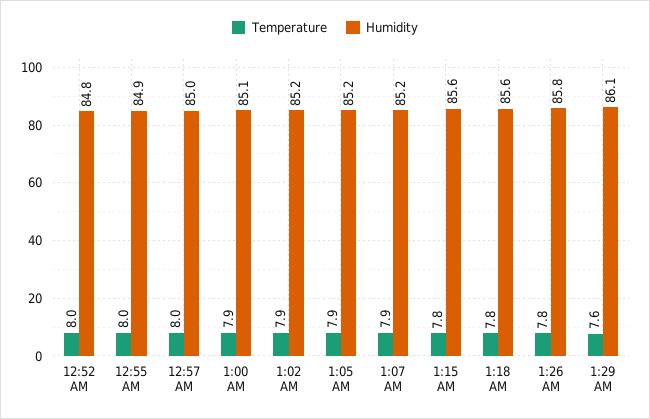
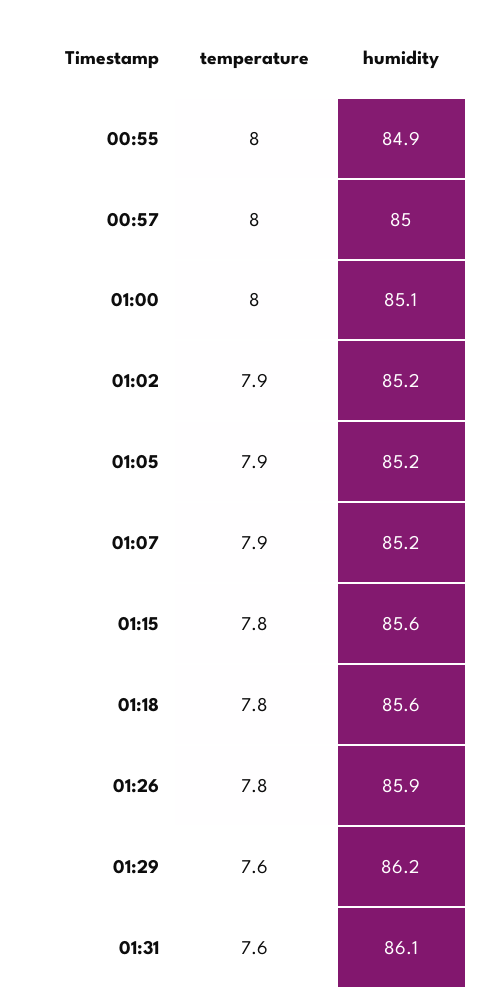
Temperature, 12:52 AM: 8 -> none
Humidity, 12:52 AM: 84.8 -> none
Temperature, 1:00 AM: 7.9 -> 8
Humidity, 1:26 AM: 85.8 -> 85.9
Humidity, 1:29 AM: 86.1 -> 86.2
Temperature, 01:31: none -> 7.6
Humidity, 01:31: none -> 86.1

